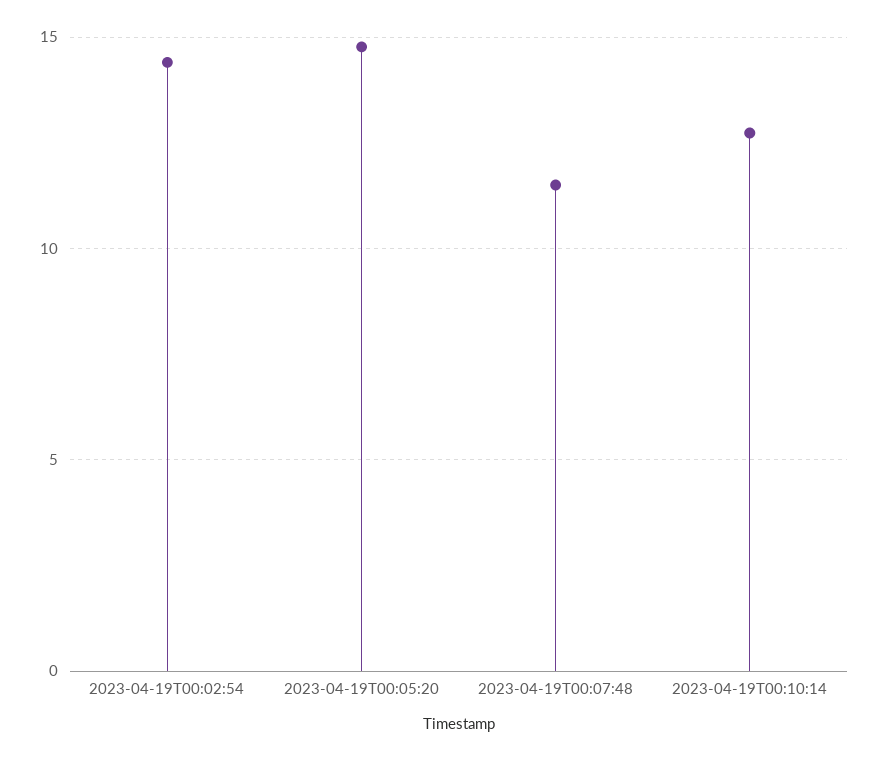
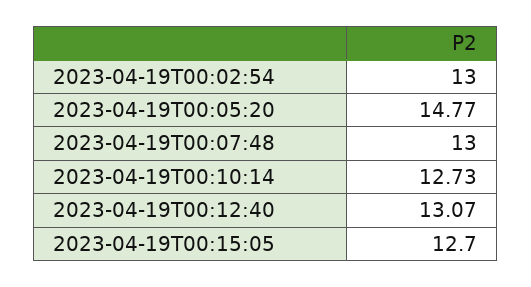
2023-04-19T00:02:54: 14.5 -> 13
2023-04-19T00:07:48: 11.5 -> 13
2023-04-19T00:12:40: none -> 13.07
2023-04-19T00:15:05: none -> 12.7

